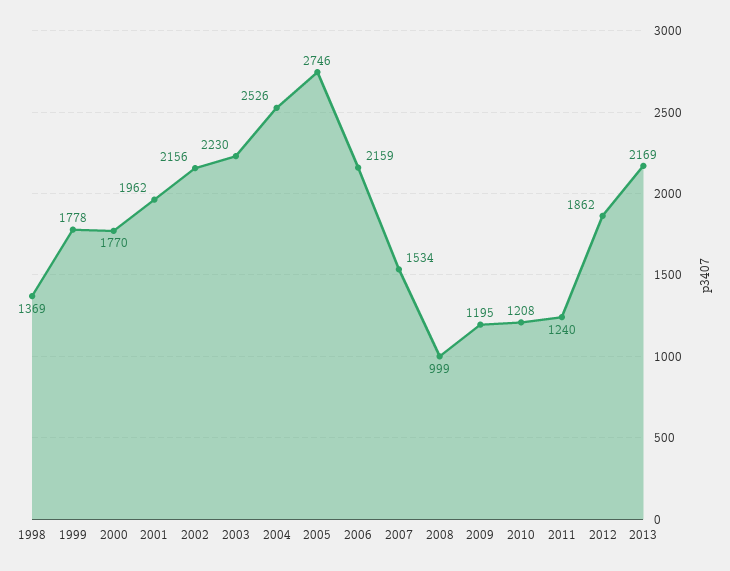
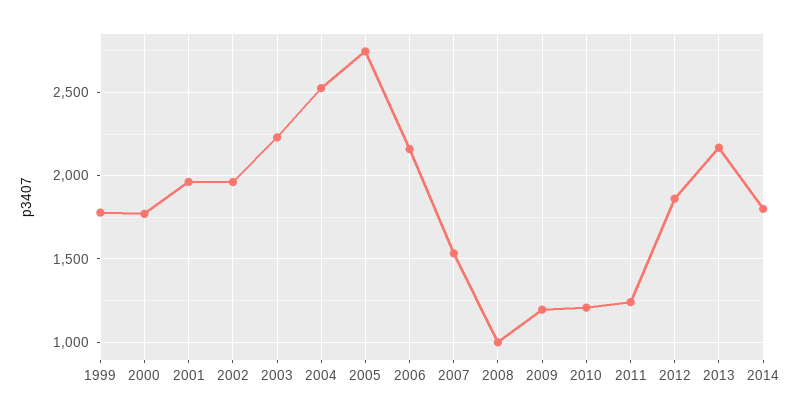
1998: 1369 -> none
2002: 2156 -> 1950
2014: none -> 1800

